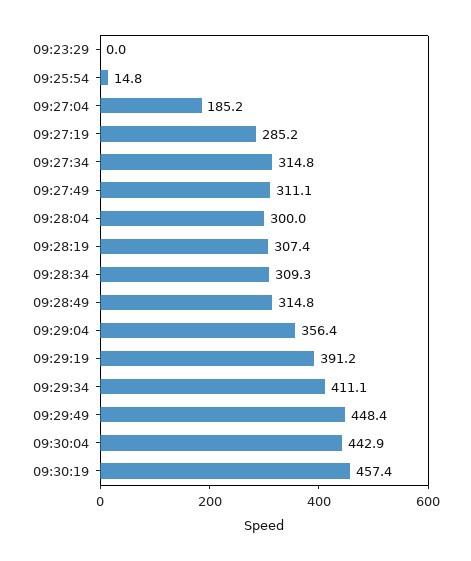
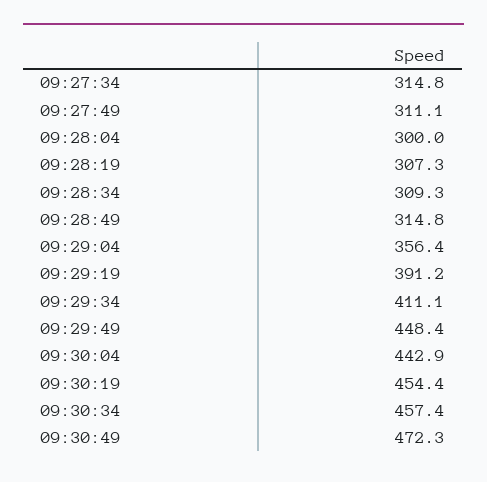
09:23:29: 0 -> none
09:25:54: 14.8 -> none
09:27:04: 185.2 -> none
09:27:19: 285.2 -> none
09:28:19: 307.4 -> 307.3
09:30:19: 457.4 -> 454.4
09:30:34: none -> 457.4
09:30:49: none -> 472.3

